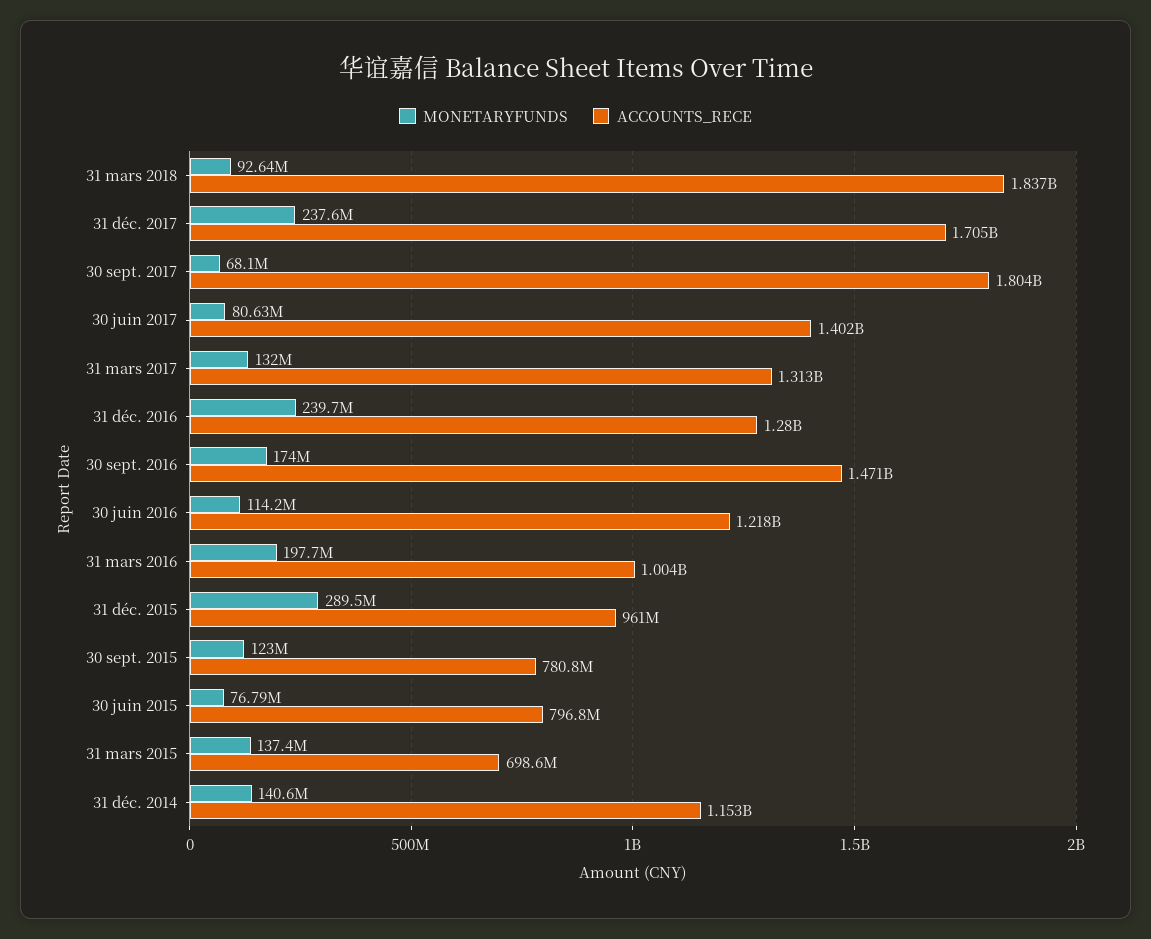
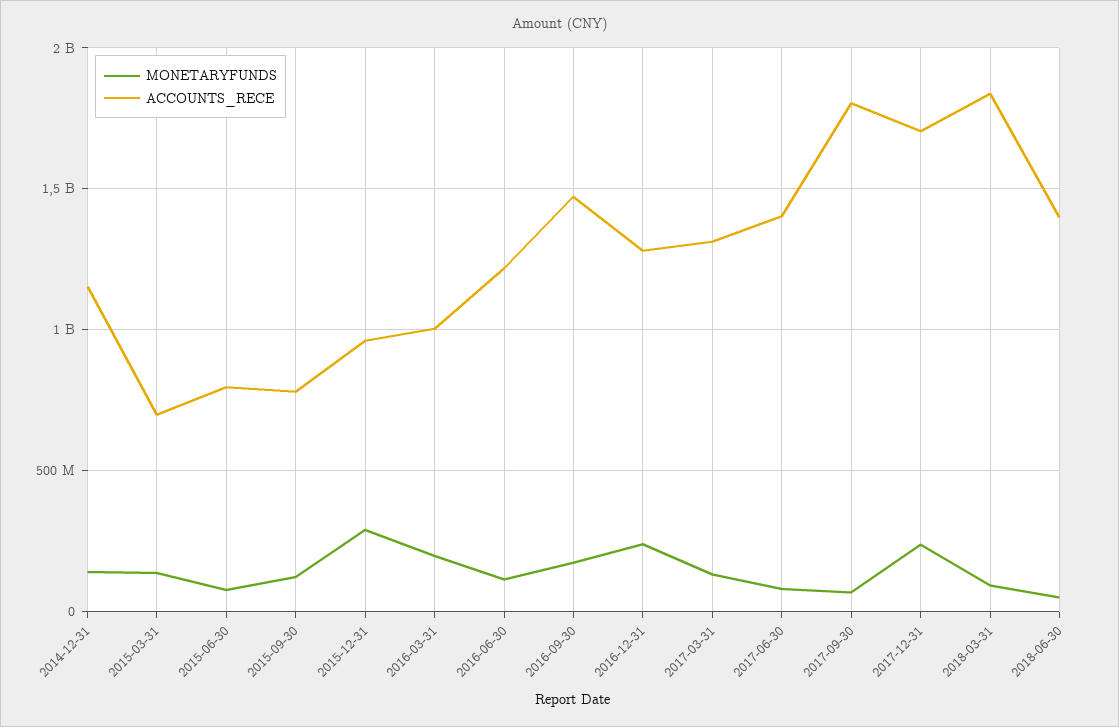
MONETARYFUNDS, 2018-06-30: none -> 50000000
ACCOUNTS_RECE, 2018-06-30: none -> 1400000000

